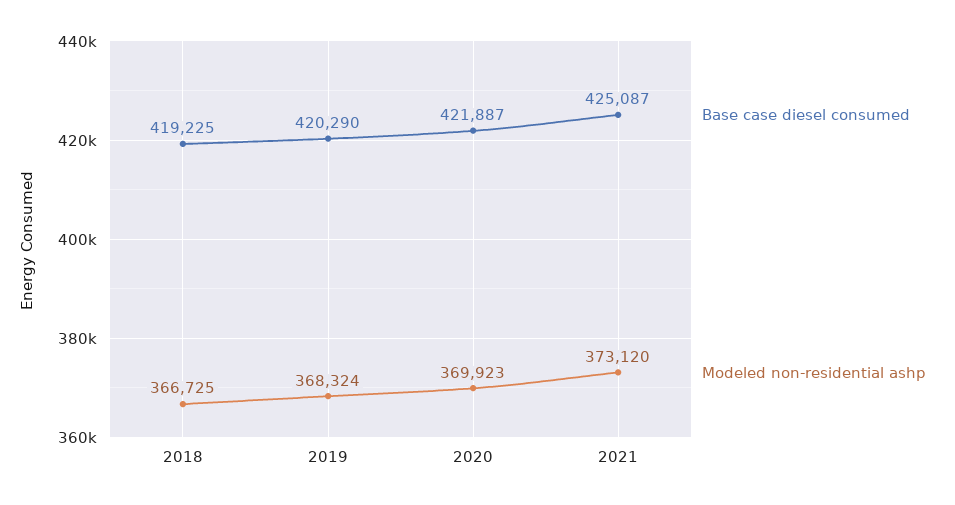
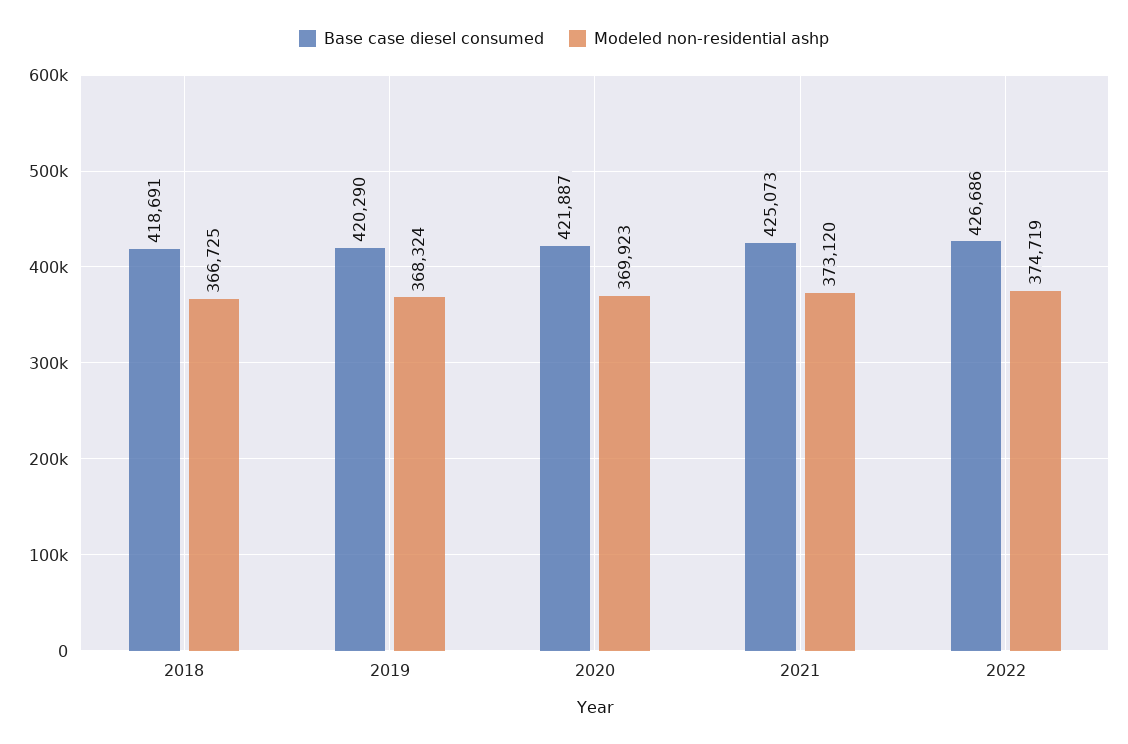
Base case diesel consumed, 2018: 419225 -> 418691
Base case diesel consumed, 2021: 425087 -> 425073
Base case diesel consumed, 2022: none -> 426686
Modeled non-residential ashp, 2022: none -> 374719

